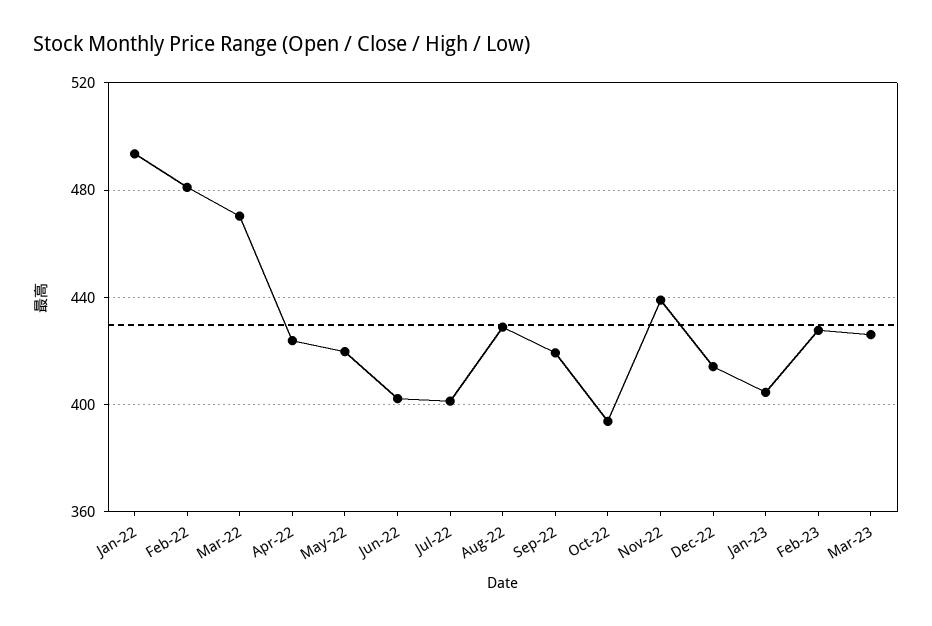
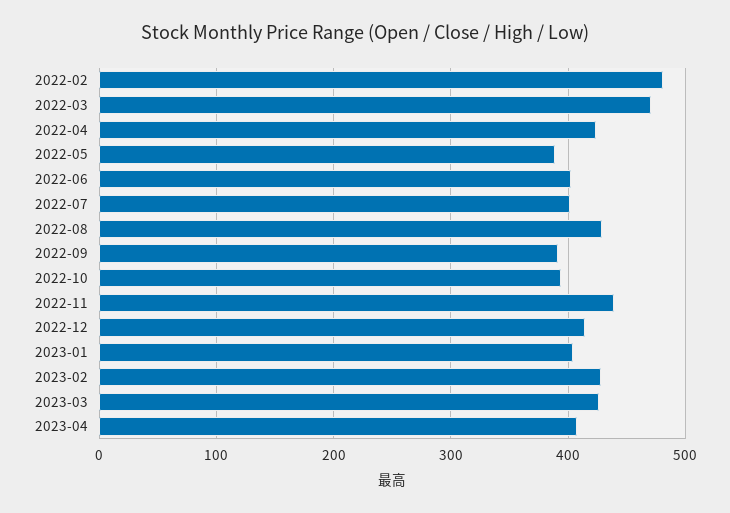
Jan-22: 495 -> none
May-22: 420 -> 390
Sep-22: 420 -> 390
2023-04: none -> 410

